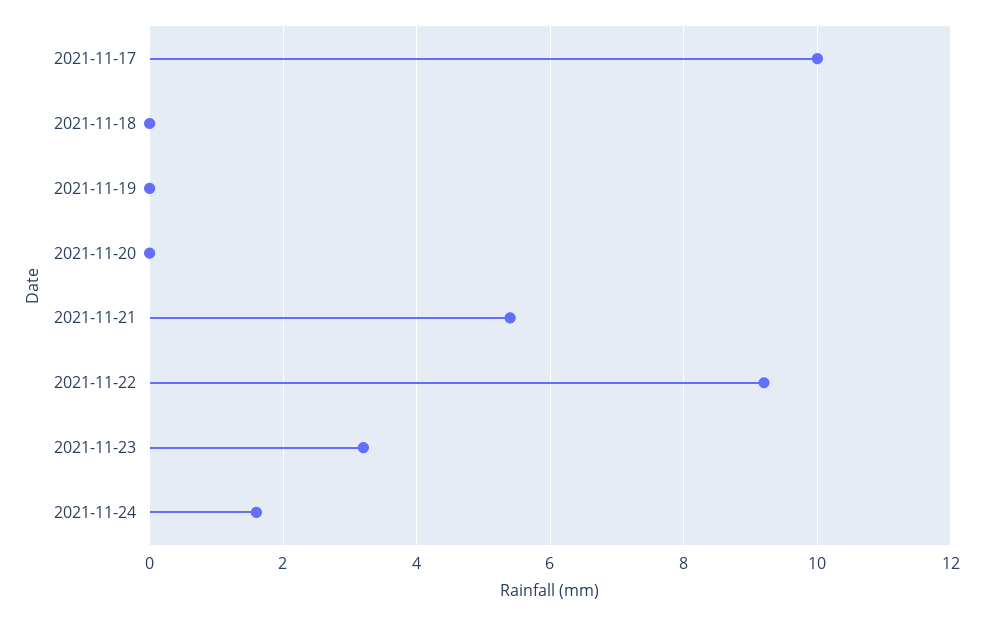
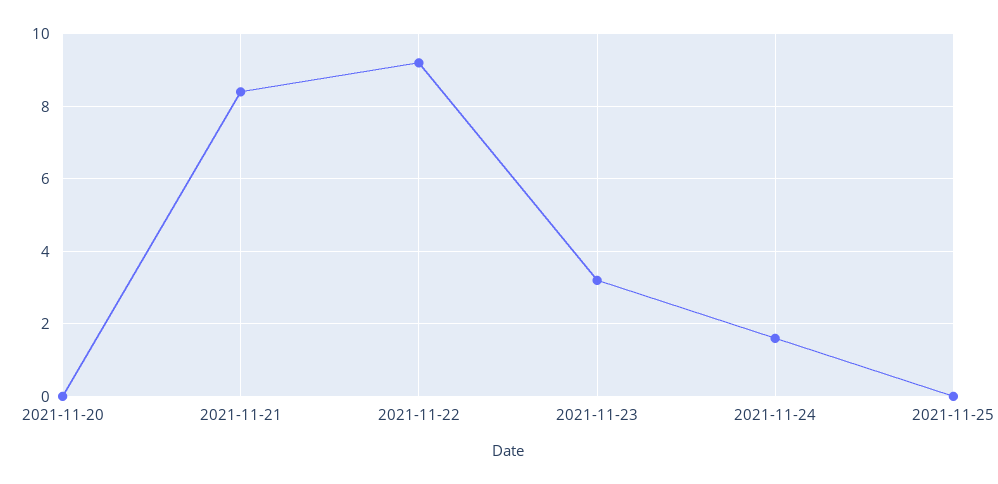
2021-11-17: 10 -> none
2021-11-18: 0 -> none
2021-11-19: 0 -> none
2021-11-21: 5.5 -> 8.5
2021-11-25: none -> 0

